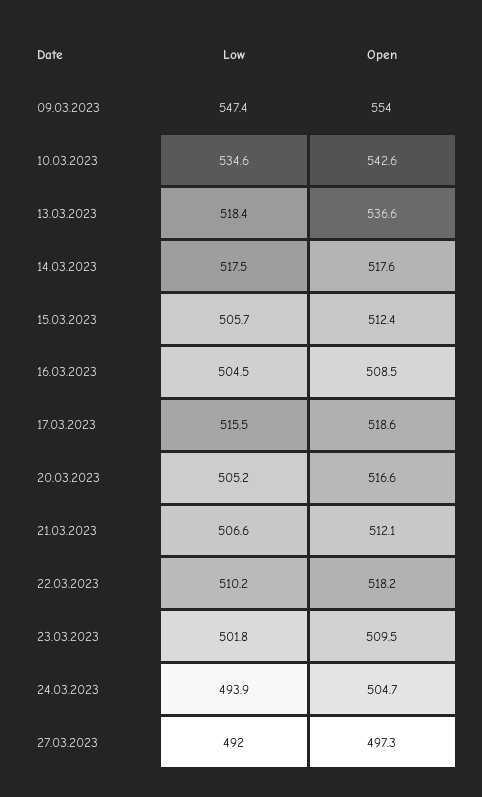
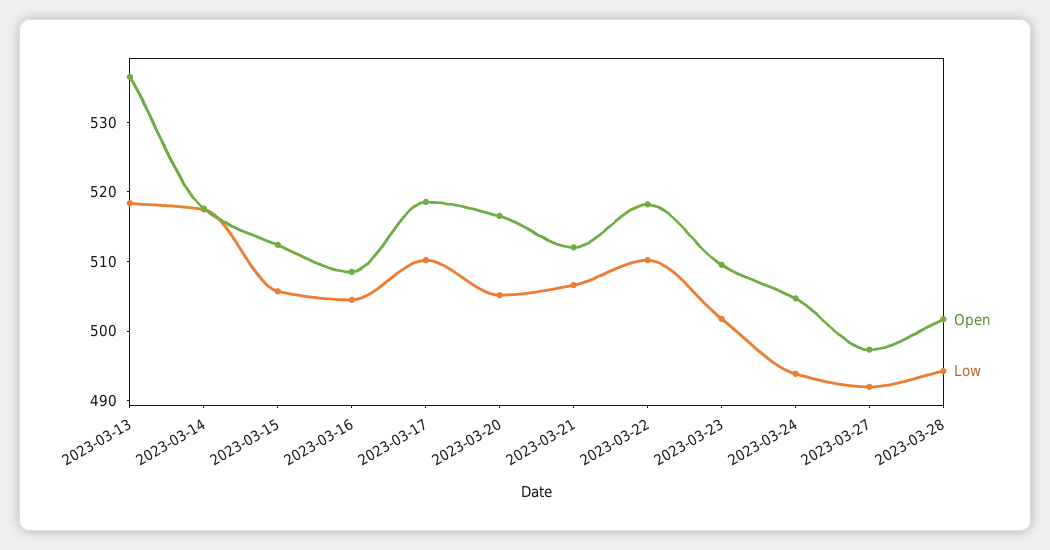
Low, 09.03.2023: 547.4 -> none
Open, 09.03.2023: 554 -> none
Low, 10.03.2023: 534.6 -> none
Open, 10.03.2023: 542.6 -> none
Low, 17.03.2023: 515.5 -> 510
Open, 2023-03-28: none -> 502
Low, 2023-03-28: none -> 494

